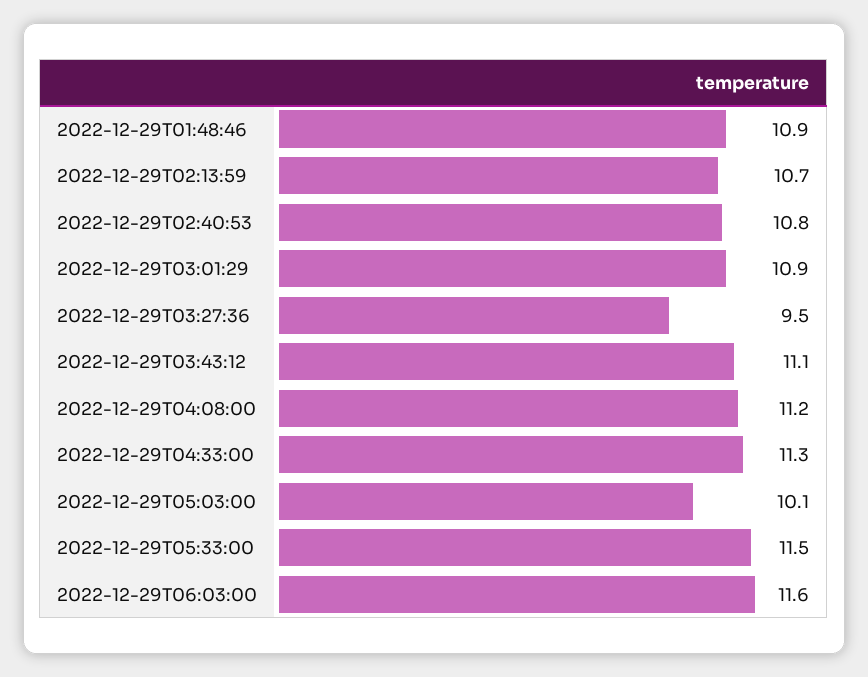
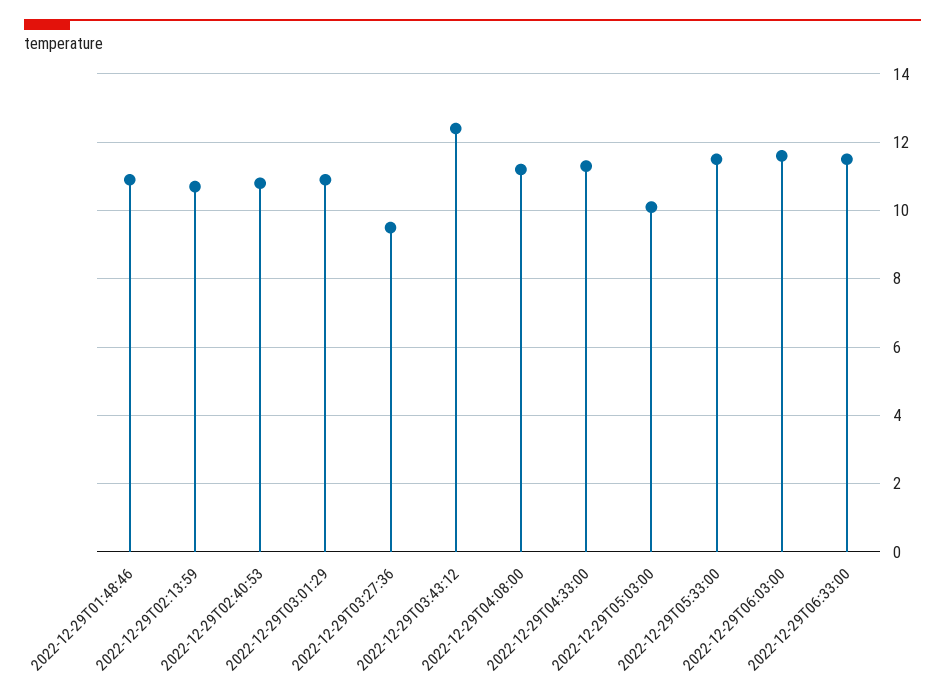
2022-12-29T03:43:12: 11.1 -> 12.5
2022-12-29T06:33:00: none -> 11.5

